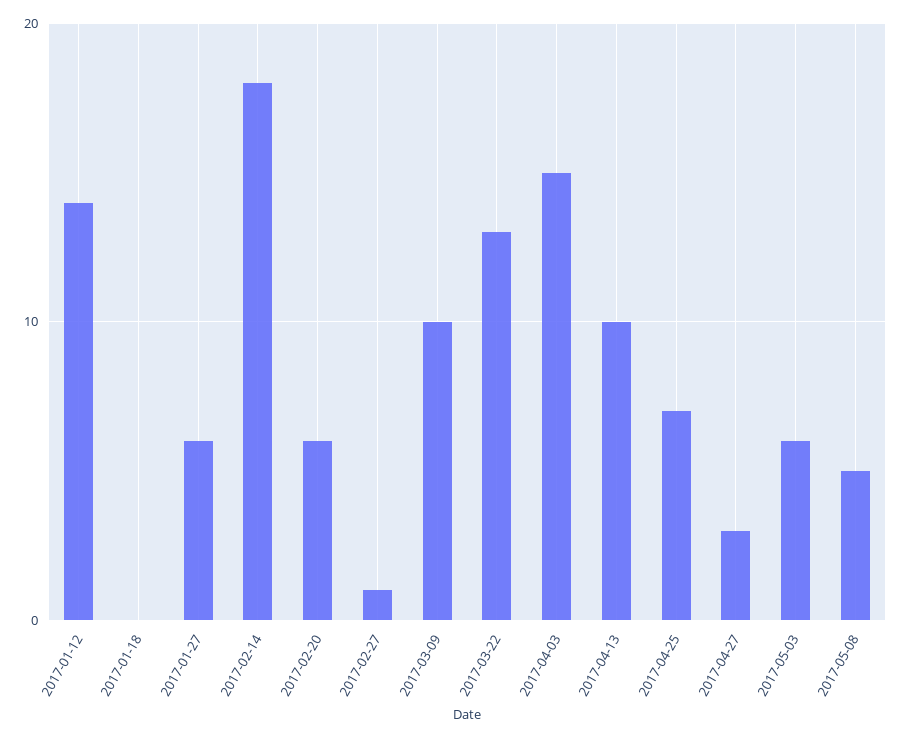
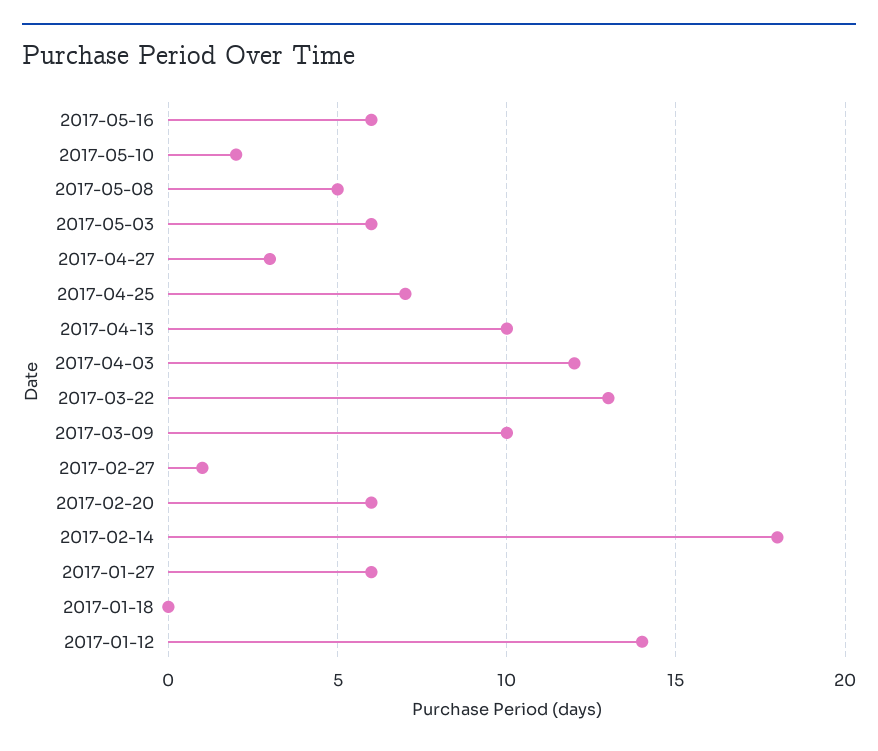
2017-04-03: 15 -> 12
2017-05-16: none -> 6
2017-05-10: none -> 2

